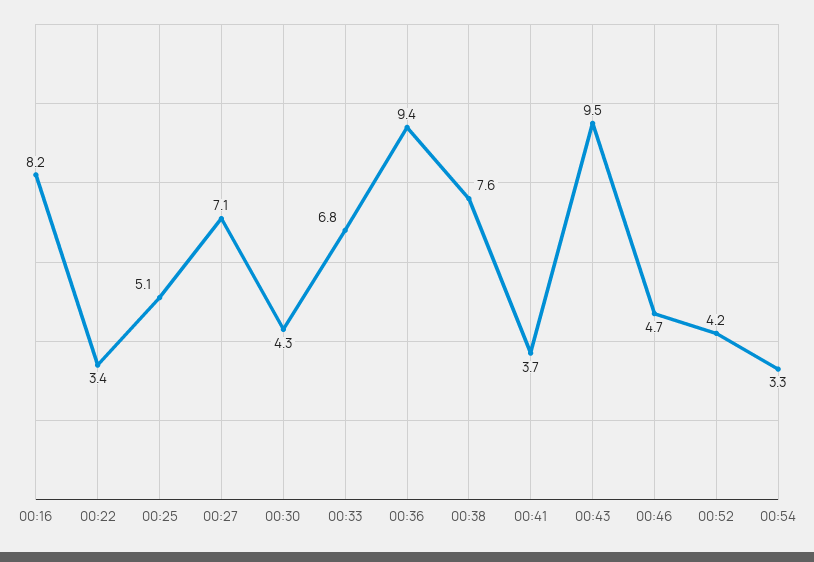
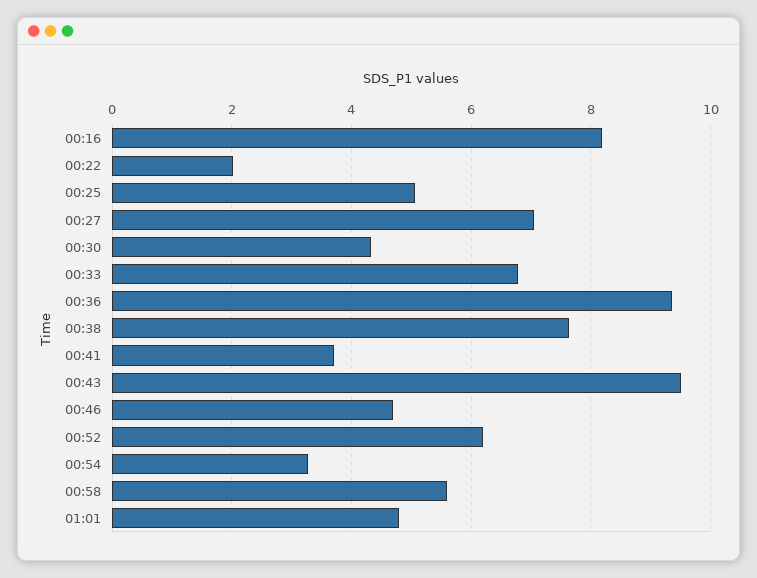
00:22: 3.4 -> 2
00:52: 4.2 -> 6.2
00:58: none -> 5.6
01:01: none -> 4.8

